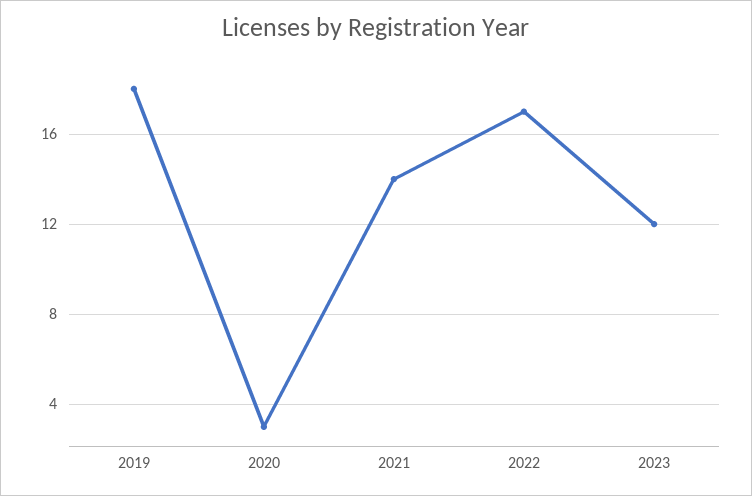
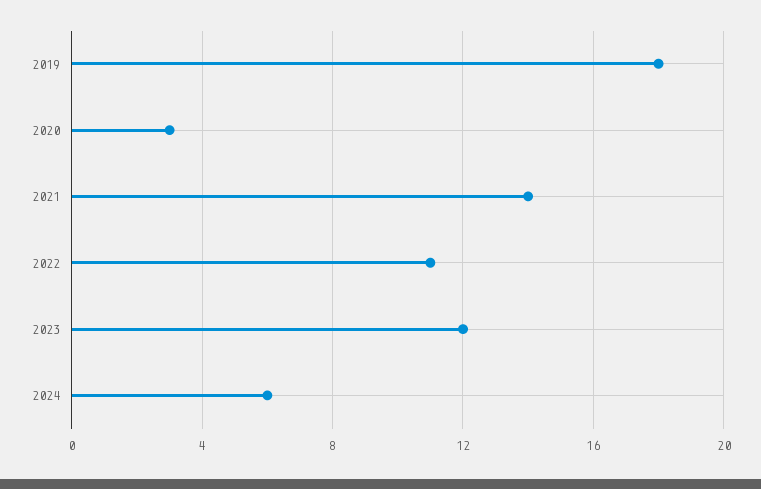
2022: 17 -> 11
2024: none -> 6

